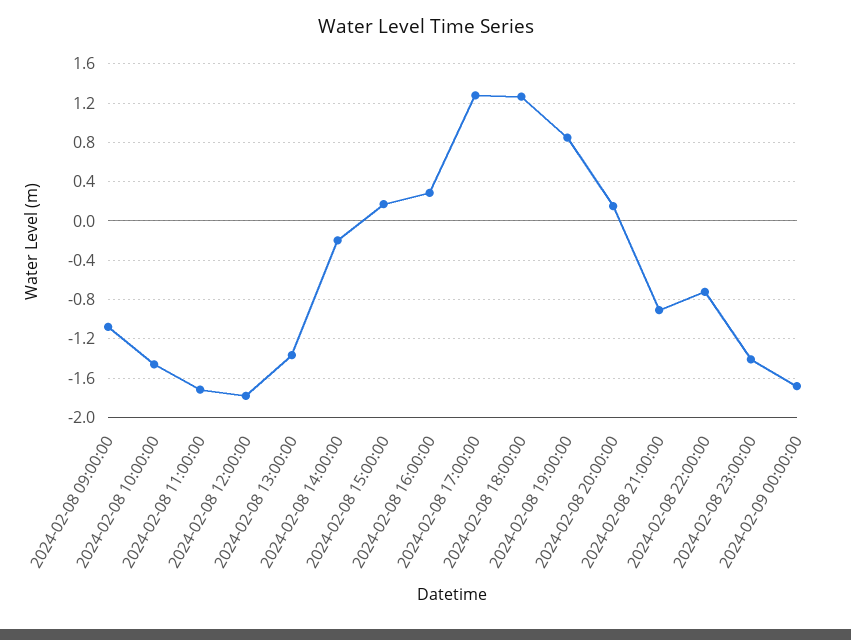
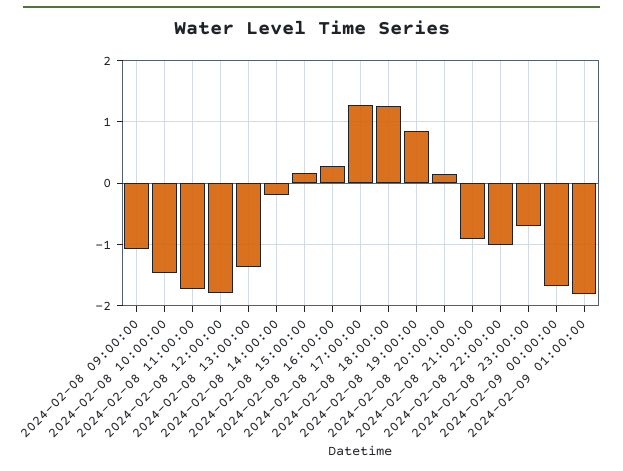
2024-02-08 22:00:00: -0.7 -> -1
2024-02-08 23:00:00: -1.4 -> -0.7
2024-02-09 01:00:00: none -> -1.8

